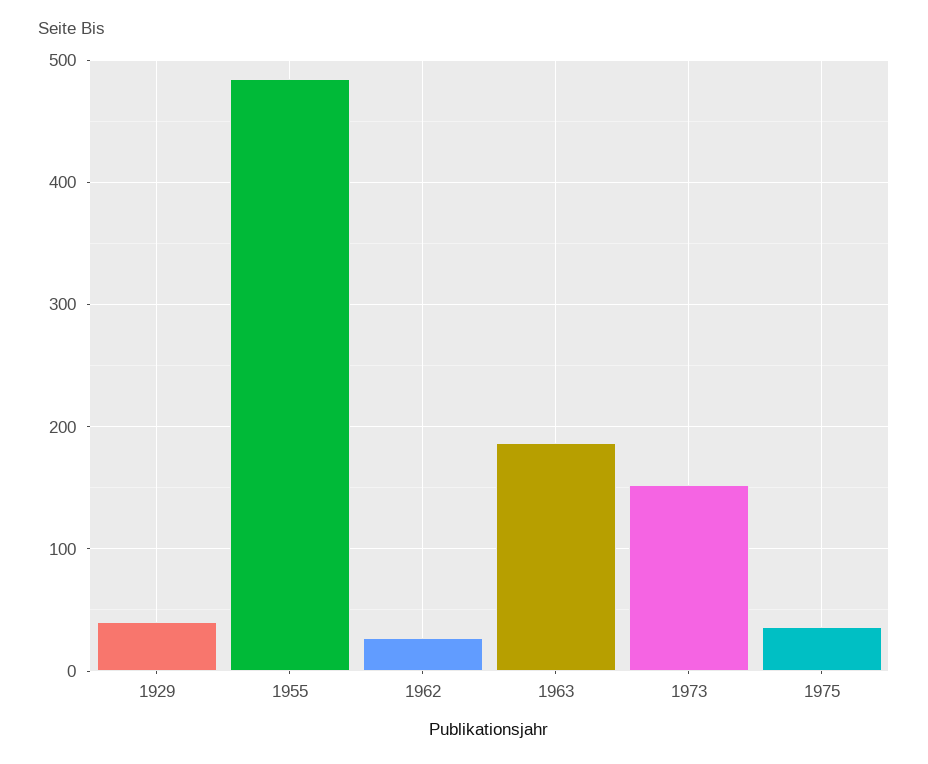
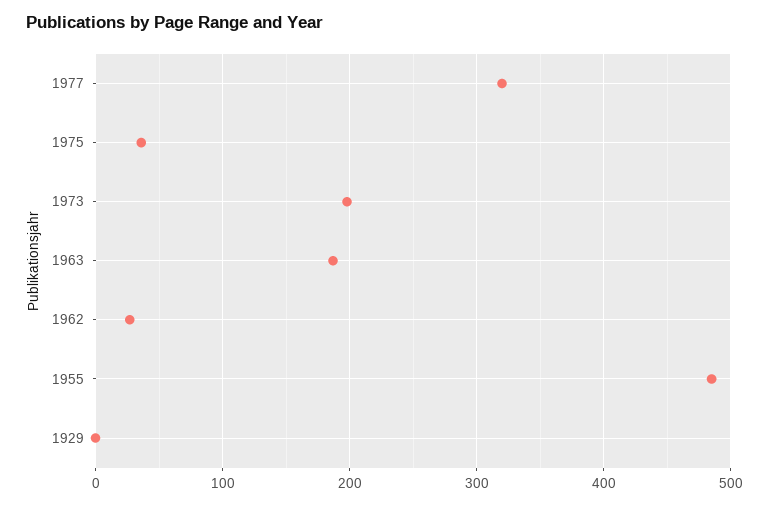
1929: 40 -> 0
1973: 150 -> 200
1977: none -> 320

